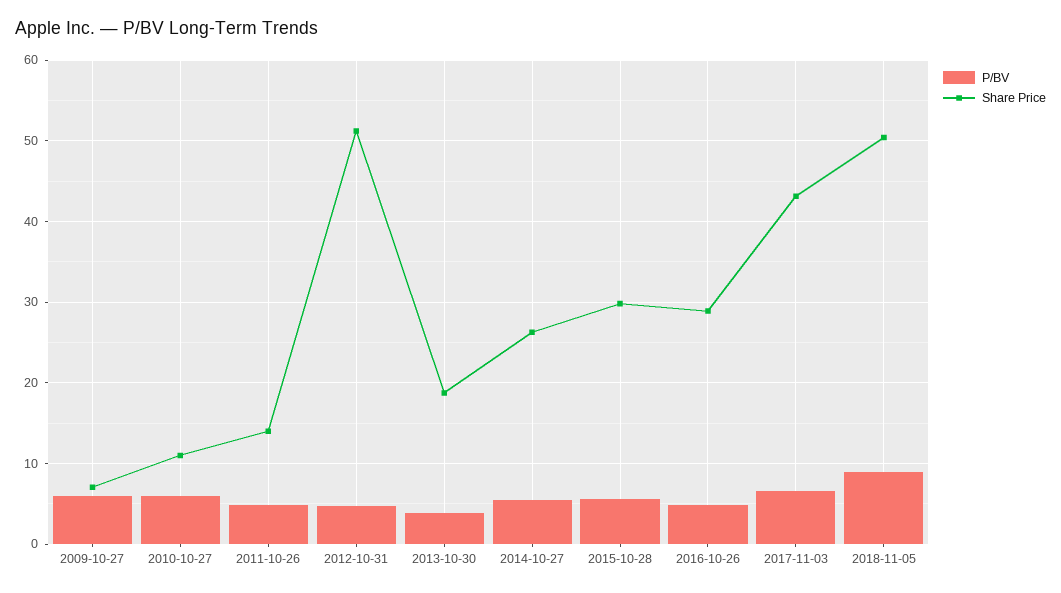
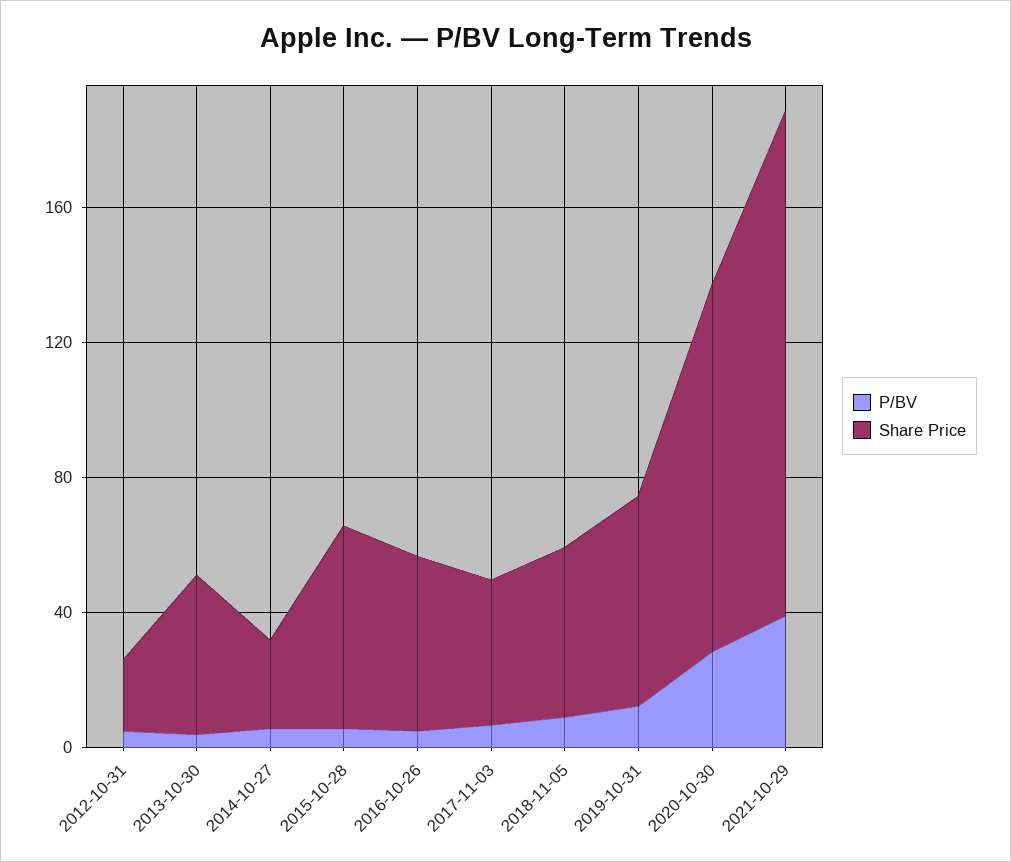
P/BV, 2009-10-27: 6 -> none
Share Price, 2009-10-27: 7 -> none
P/BV, 2010-10-27: 6 -> none
Share Price, 2010-10-27: 11 -> none
P/BV, 2011-10-26: 5 -> none
Share Price, 2011-10-26: 14 -> none
Share Price, 2012-10-31: 51 -> 20
Share Price, 2013-10-30: 19 -> 50
Share Price, 2015-10-28: 30 -> 60
Share Price, 2016-10-26: 29 -> 50
P/BV, 2019-10-31: none -> 10
Share Price, 2019-10-31: none -> 60
P/BV, 2020-10-30: none -> 30
Share Price, 2020-10-30: none -> 110
P/BV, 2021-10-29: none -> 40
Share Price, 2021-10-29: none -> 150

